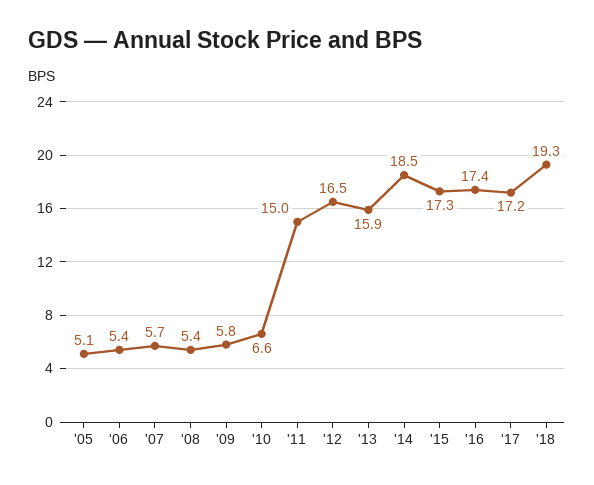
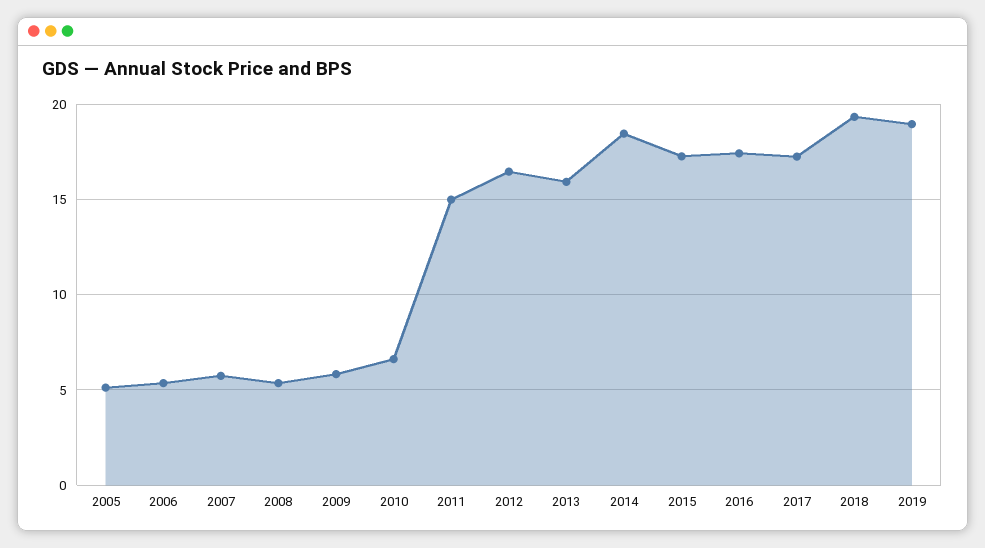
2019: none -> 19

